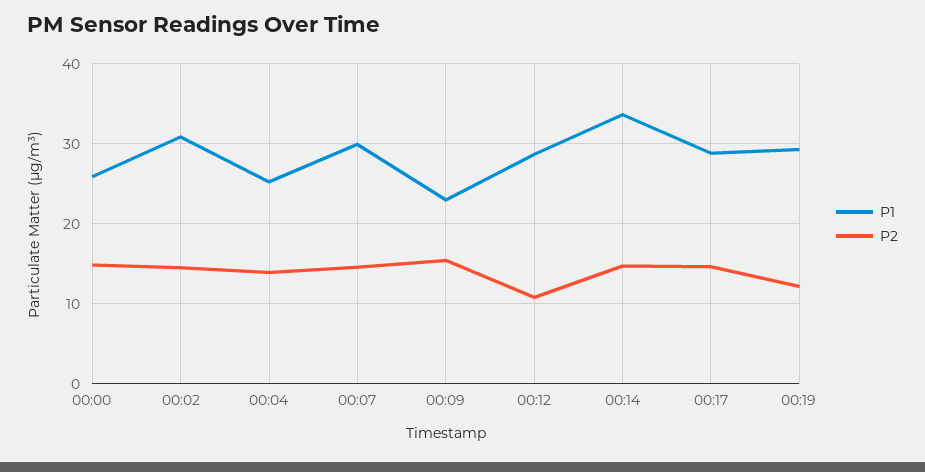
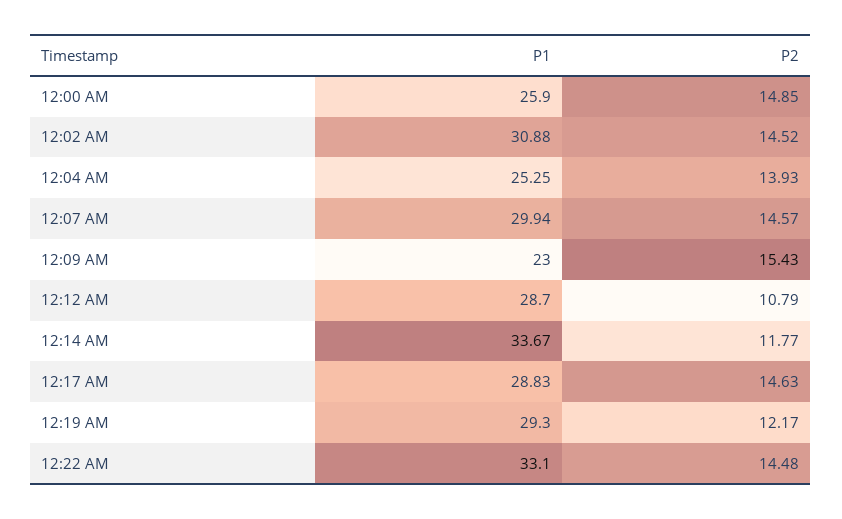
P2, 00:14: 15 -> 11.77
P1, 12:22 AM: none -> 33.1
P2, 12:22 AM: none -> 14.48

